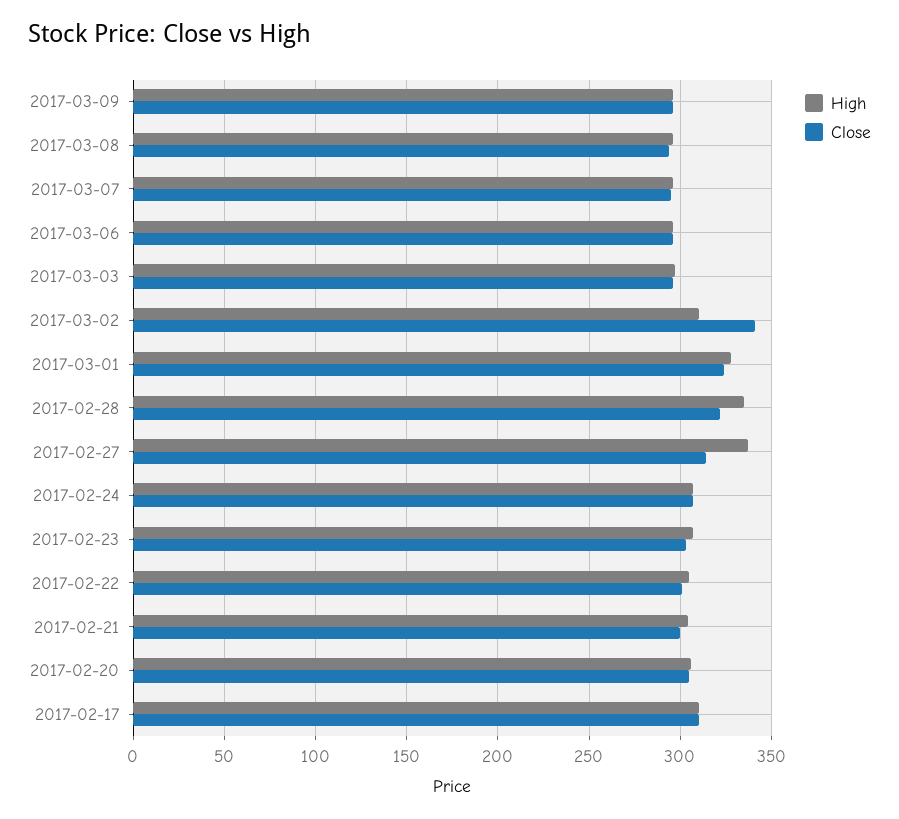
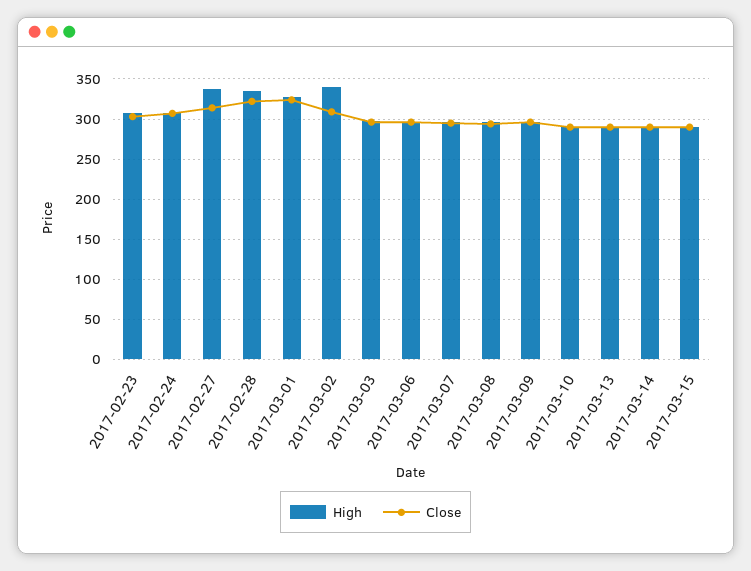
High, 2017-03-02: 310 -> 340
Close, 2017-03-02: 340 -> 310
High, 2017-02-22: 305 -> none
Close, 2017-02-22: 300 -> none
High, 2017-02-21: 305 -> none
Close, 2017-02-21: 300 -> none
High, 2017-02-20: 305 -> none
Close, 2017-02-20: 305 -> none
High, 2017-02-17: 310 -> none
Close, 2017-02-17: 310 -> none
High, 2017-03-10: none -> 290
Close, 2017-03-10: none -> 290
High, 2017-03-13: none -> 290
Close, 2017-03-13: none -> 290
High, 2017-03-14: none -> 290
Close, 2017-03-14: none -> 290
High, 2017-03-15: none -> 290
Close, 2017-03-15: none -> 290

